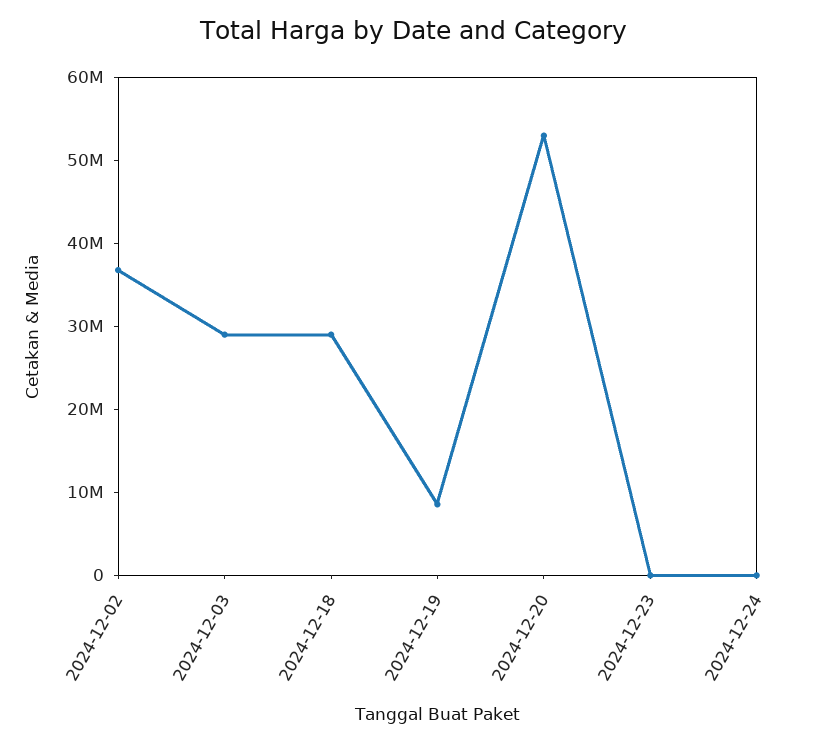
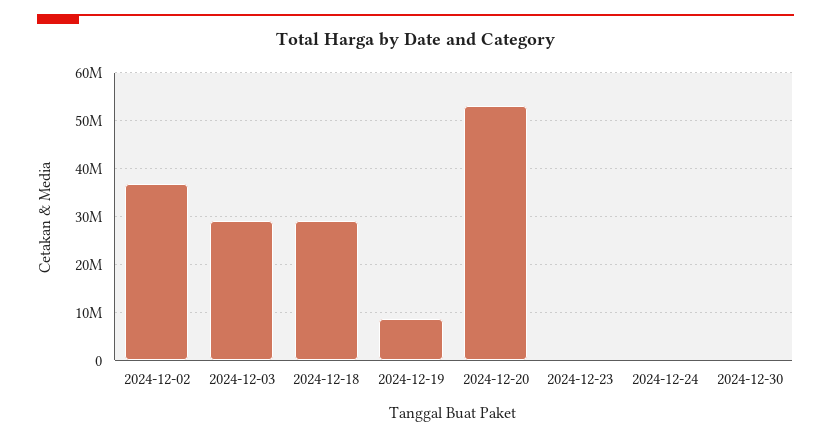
2024-12-30: none -> 0

